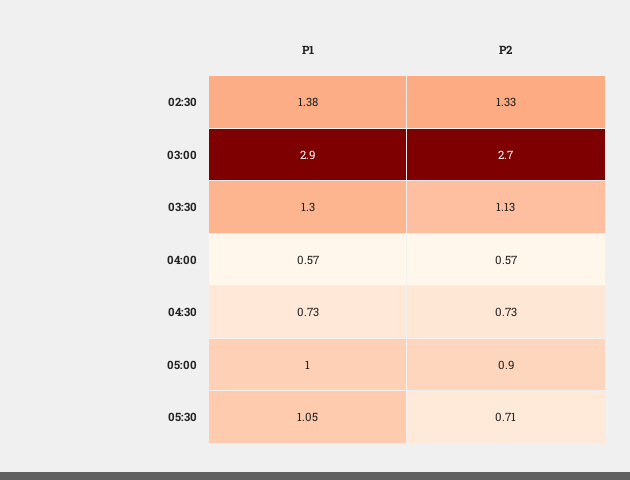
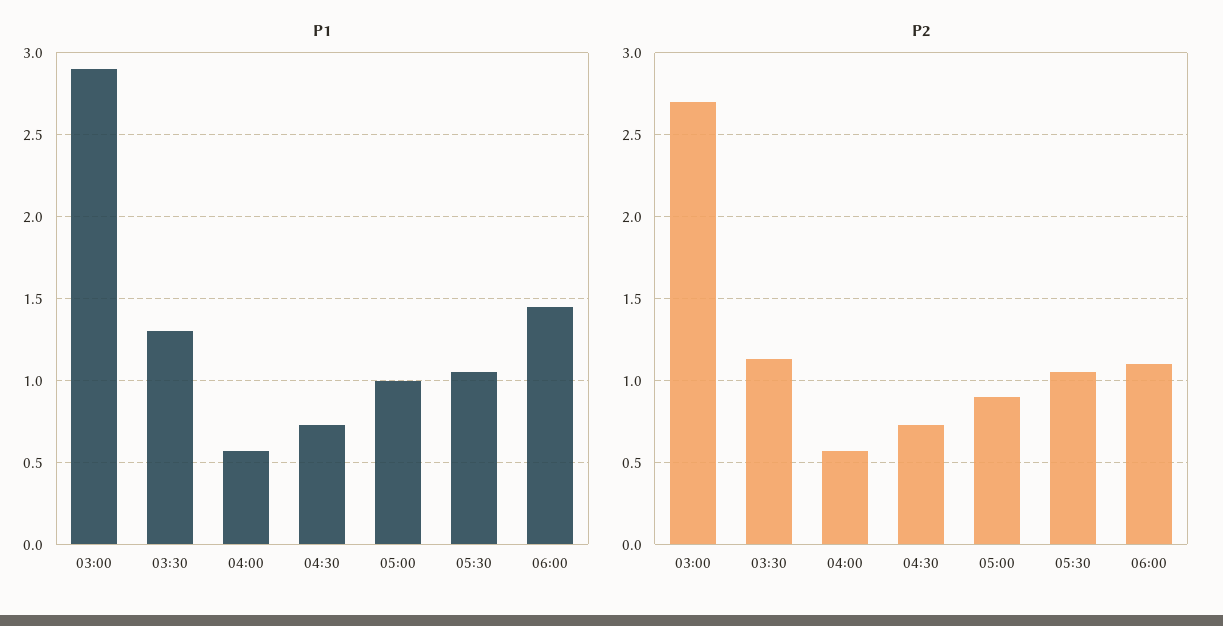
P1, 02:30: 1.38 -> none
P2, 02:30: 1.33 -> none
P2, 05:30: 0.71 -> 1.05
P1, 06:00: none -> 1.45
P2, 06:00: none -> 1.1

